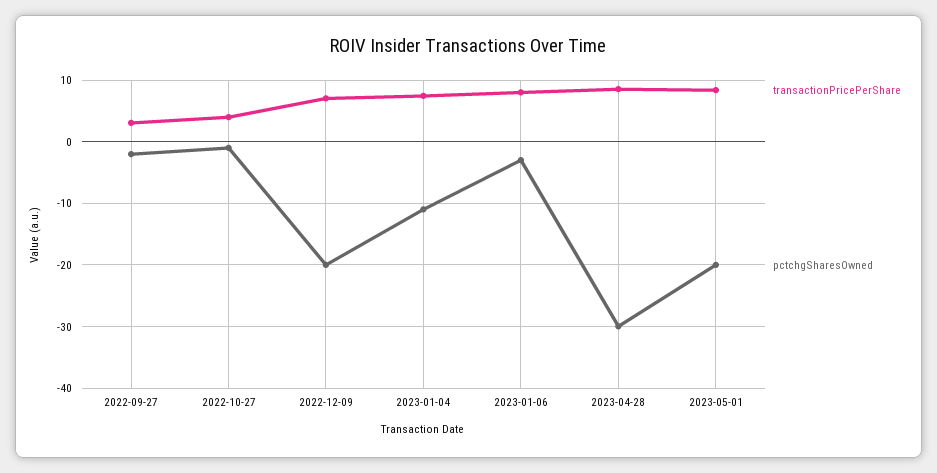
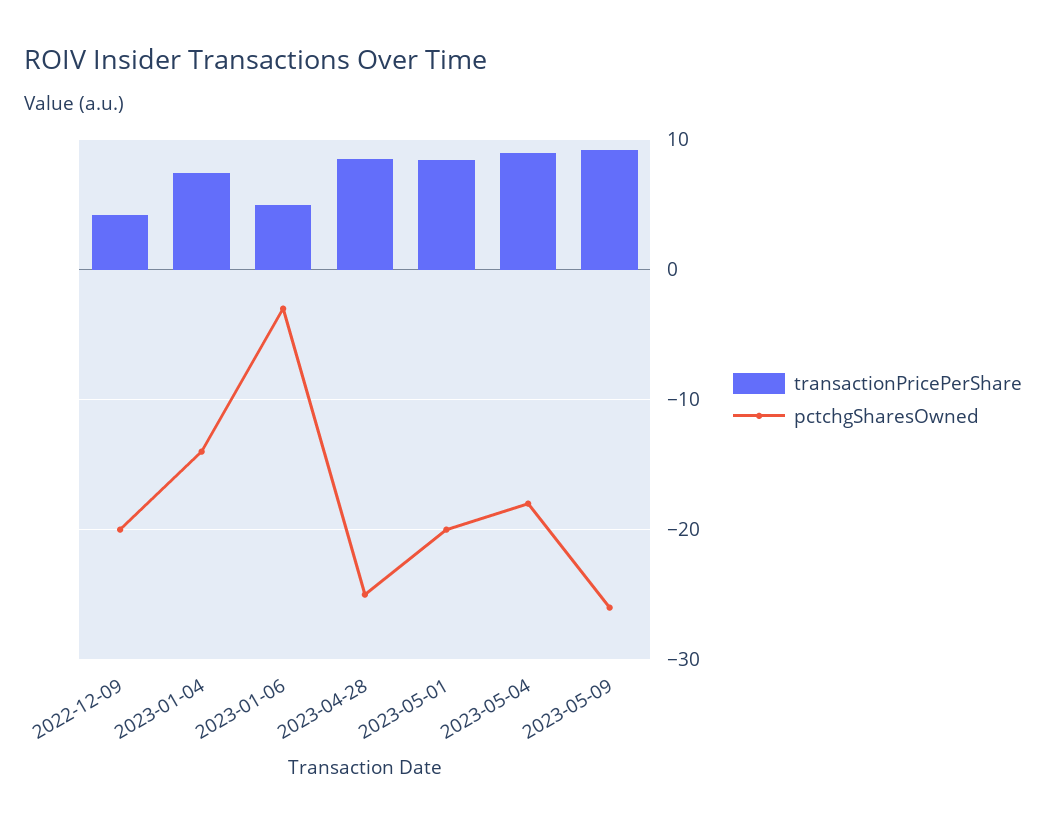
transactionPricePerShare, 2022-09-27: 3 -> none
pctchgSharesOwned, 2022-09-27: -2 -> none
transactionPricePerShare, 2022-10-27: 4 -> none
pctchgSharesOwned, 2022-10-27: -1 -> none
transactionPricePerShare, 2022-12-09: 7 -> 4
pctchgSharesOwned, 2023-01-04: -11 -> -14
transactionPricePerShare, 2023-01-06: 8 -> 5
pctchgSharesOwned, 2023-04-28: -30 -> -25
transactionPricePerShare, 2023-05-04: none -> 9
pctchgSharesOwned, 2023-05-04: none -> -18
transactionPricePerShare, 2023-05-09: none -> 9
pctchgSharesOwned, 2023-05-09: none -> -26

